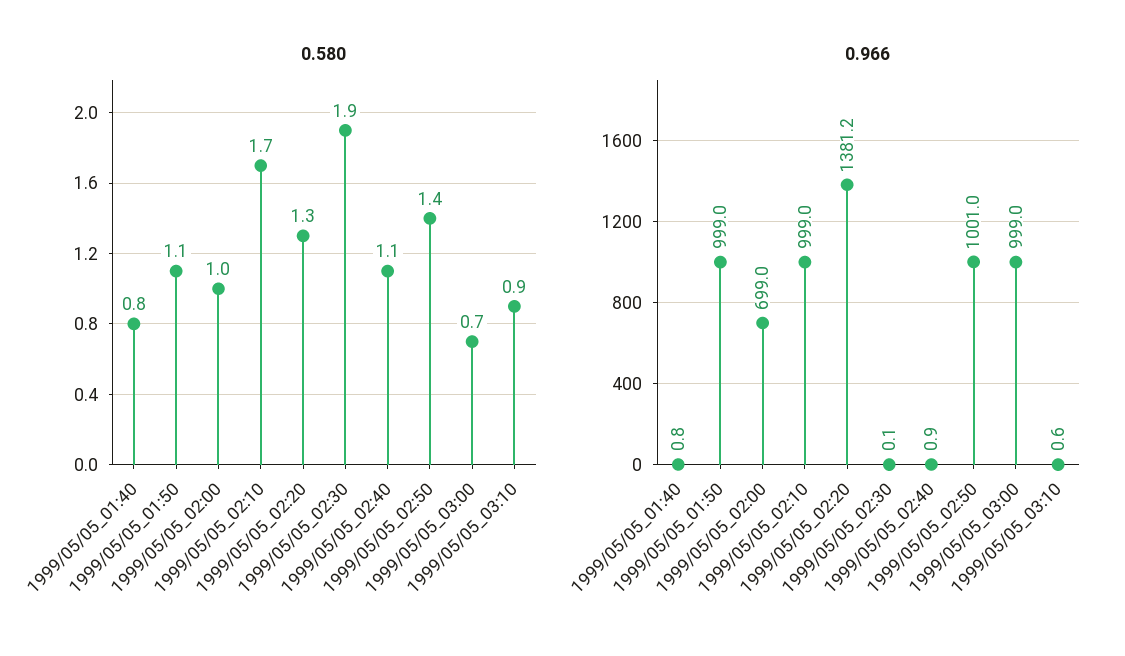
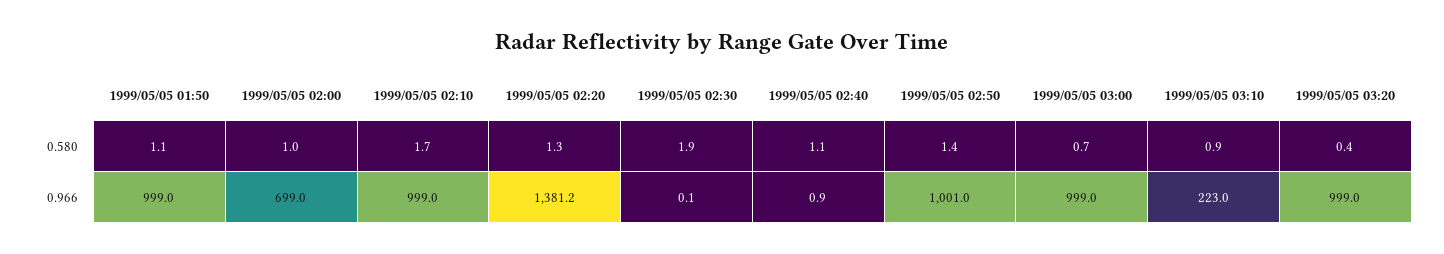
0.580, 1999/05/05_01:40: 0.8 -> none
0.966, 1999/05/05_01:40: 0.8 -> none
0.966, 1999/05/05_03:10: 0.6 -> 223
0.580, 1999/05/05 03:20: none -> 0.4
0.966, 1999/05/05 03:20: none -> 999

